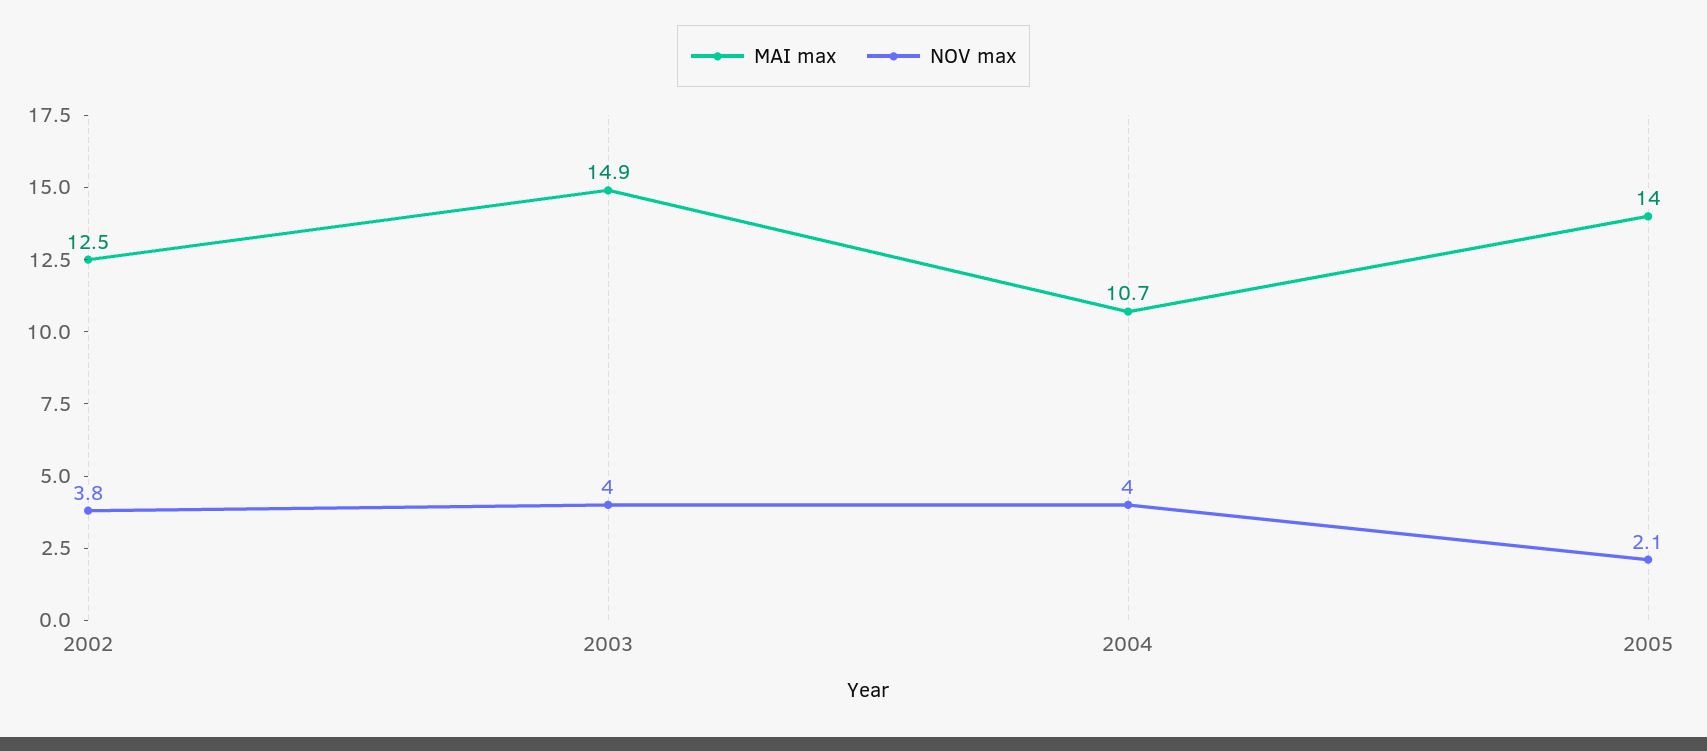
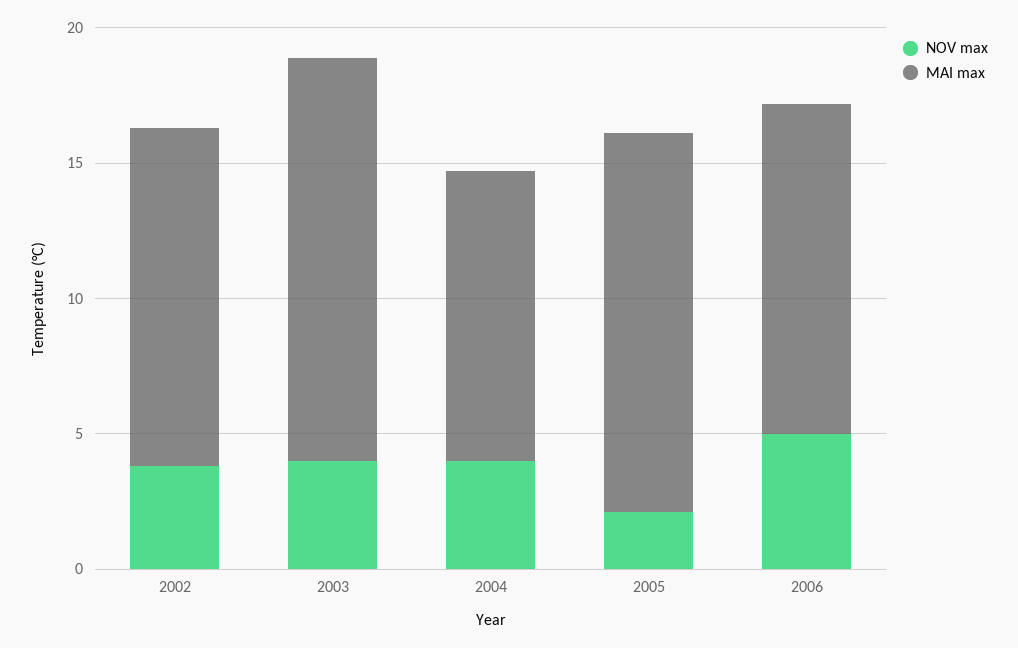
NOV max, 2006: none -> 5
MAI max, 2006: none -> 12

